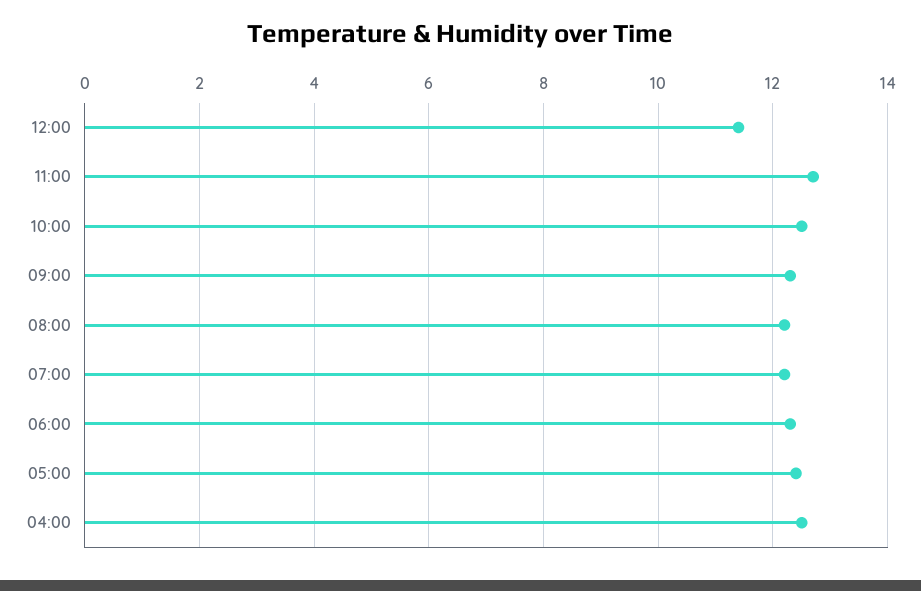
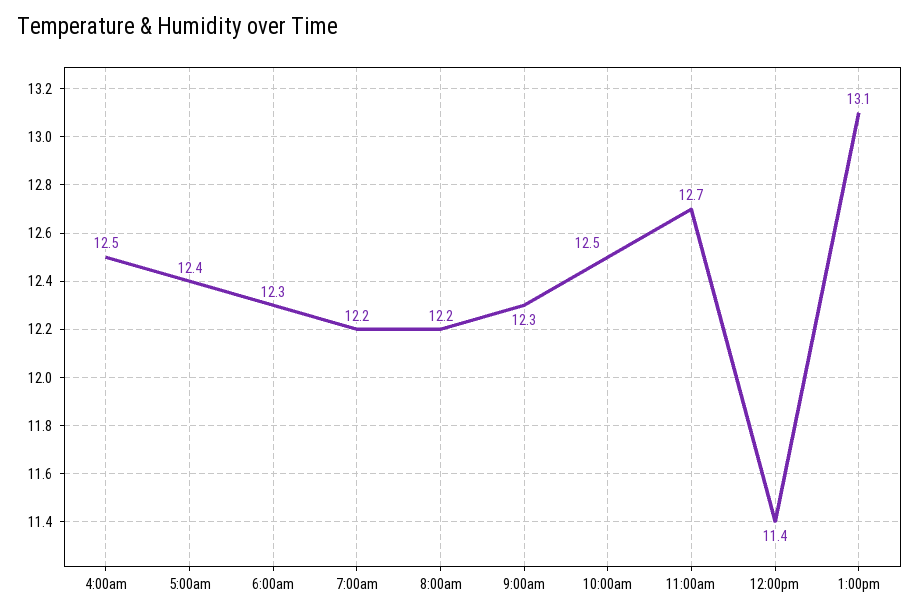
1:00pm: none -> 13.1

